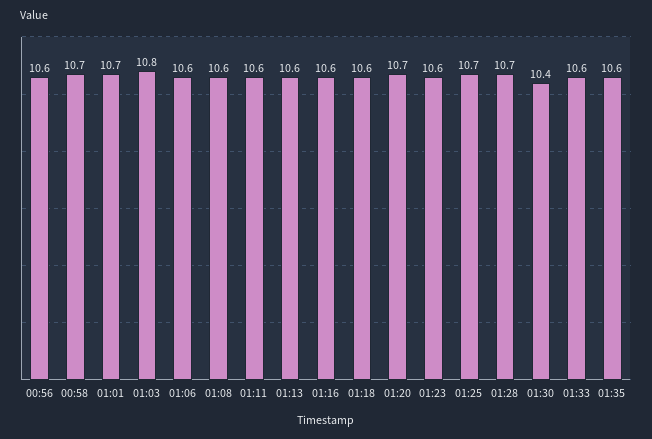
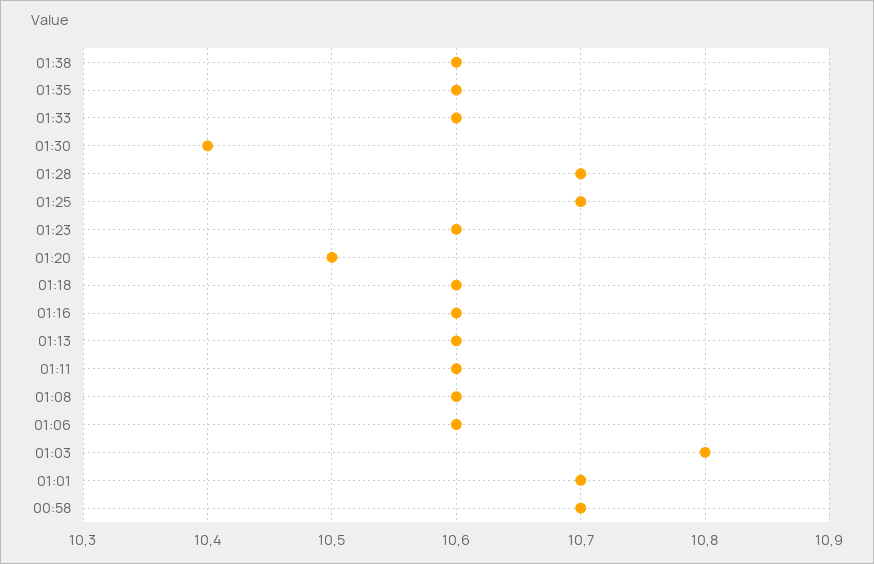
00:56: 10.6 -> none
01:20: 10.7 -> 10.5
01:38: none -> 10.6

